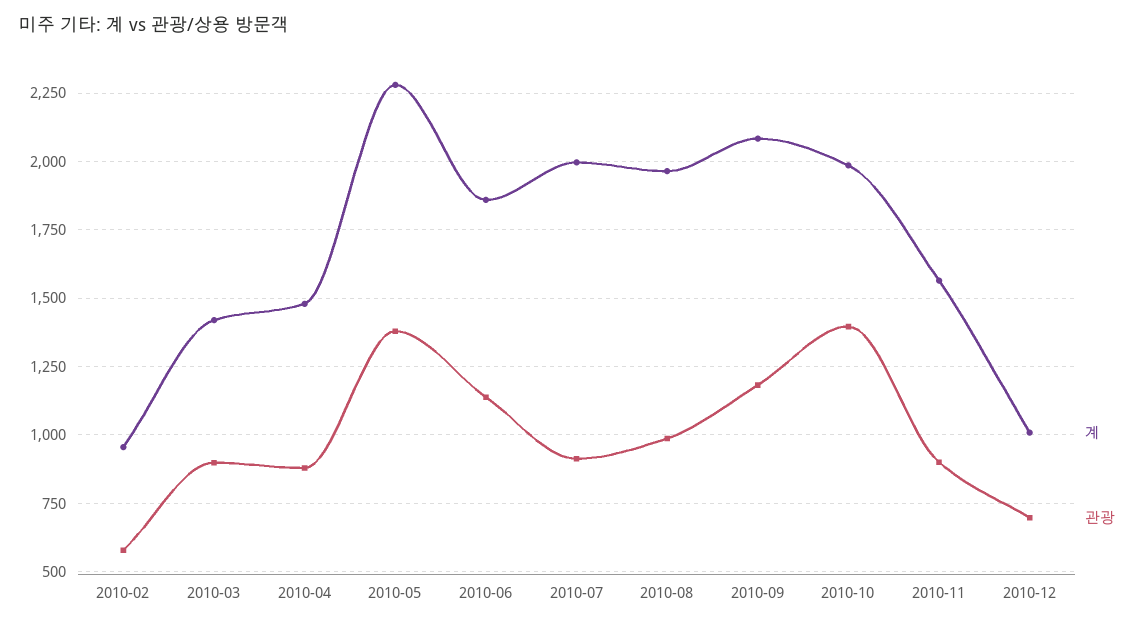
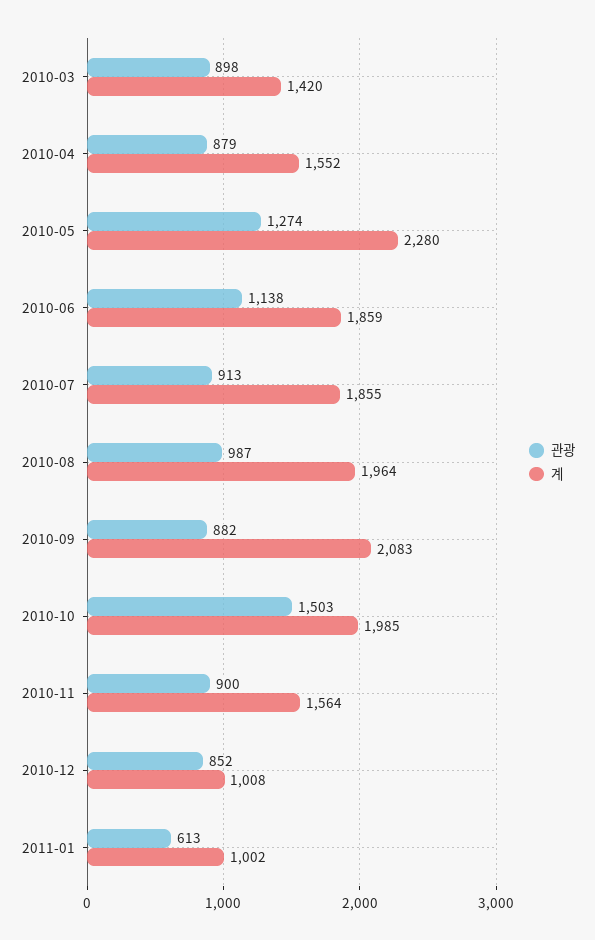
계, 2010-02: 950 -> none
관광, 2010-02: 575 -> none
계, 2010-04: 1475 -> 1552
관광, 2010-05: 1375 -> 1274
계, 2010-07: 2000 -> 1855
관광, 2010-09: 1175 -> 882
관광, 2010-10: 1400 -> 1503
관광, 2010-12: 700 -> 852
관광, 2011-01: none -> 613
계, 2011-01: none -> 1002

